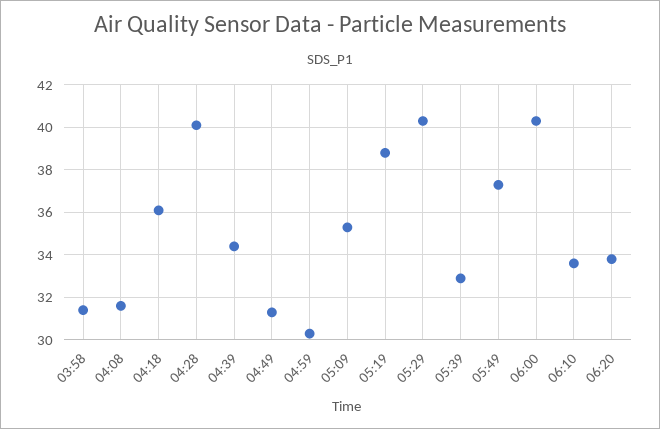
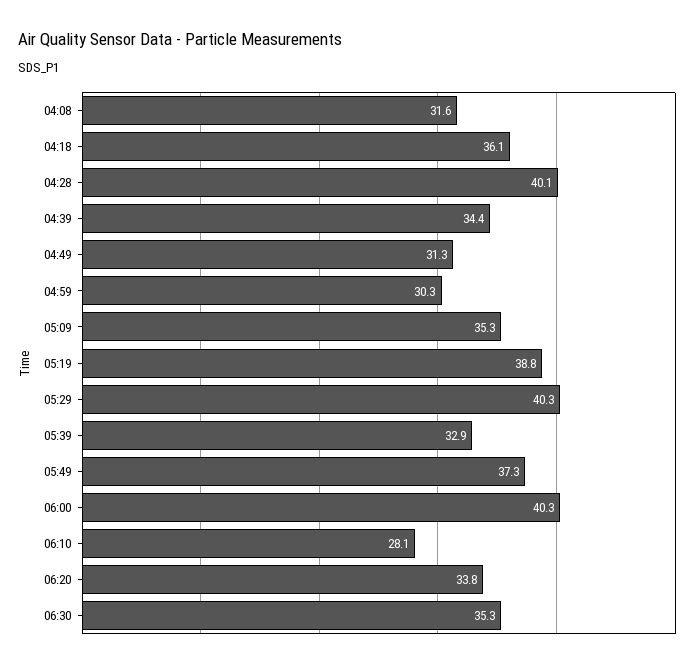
03:58: 31.5 -> none
06:10: 33.5 -> 28.1
06:30: none -> 35.3

